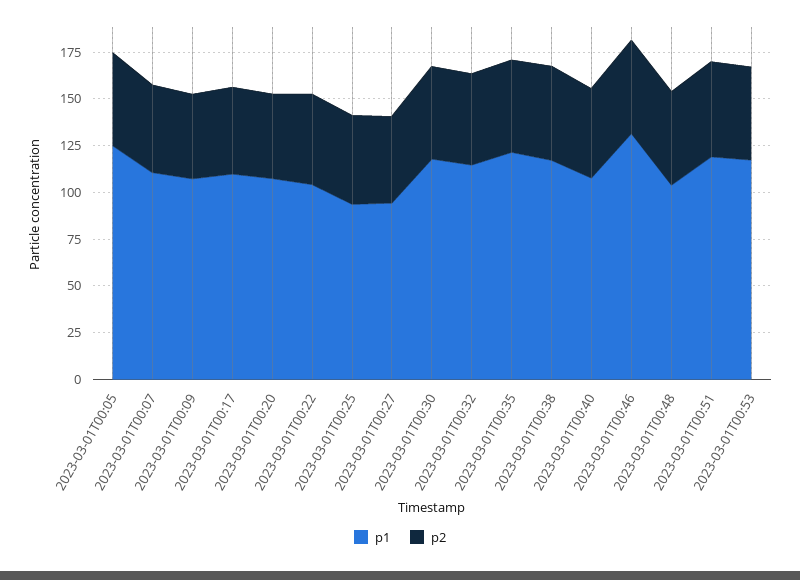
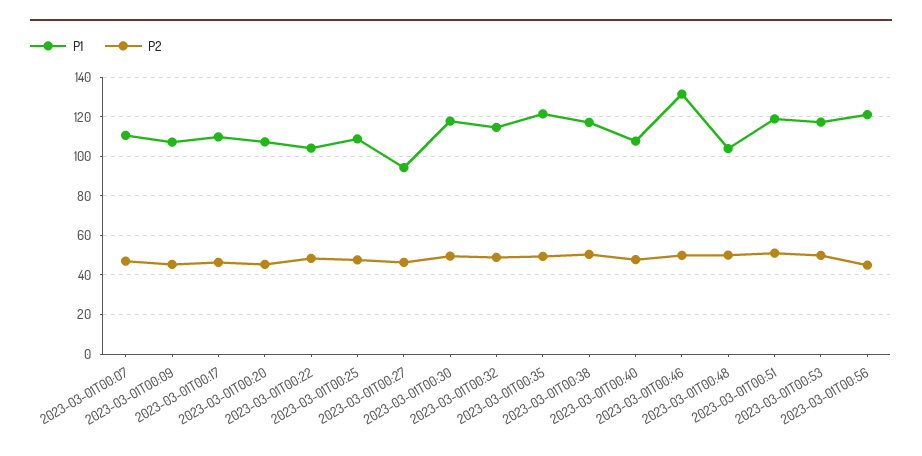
p1, 2023-03-01T00:05: 125 -> none
p2, 2023-03-01T00:05: 50 -> none
p1, 2023-03-01T00:25: 95 -> 110
p1, 2023-03-01T00:56: none -> 120
p2, 2023-03-01T00:56: none -> 45

